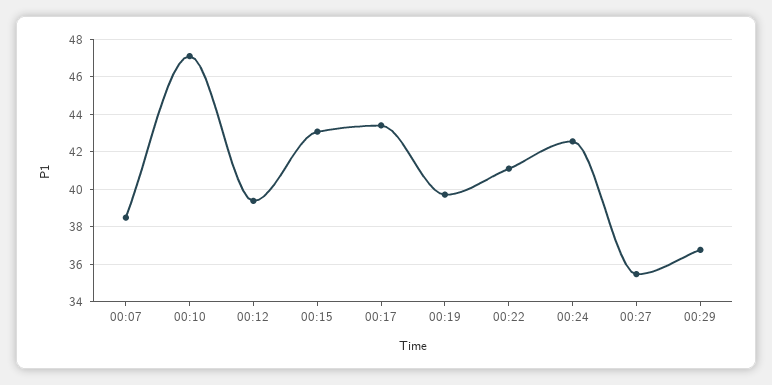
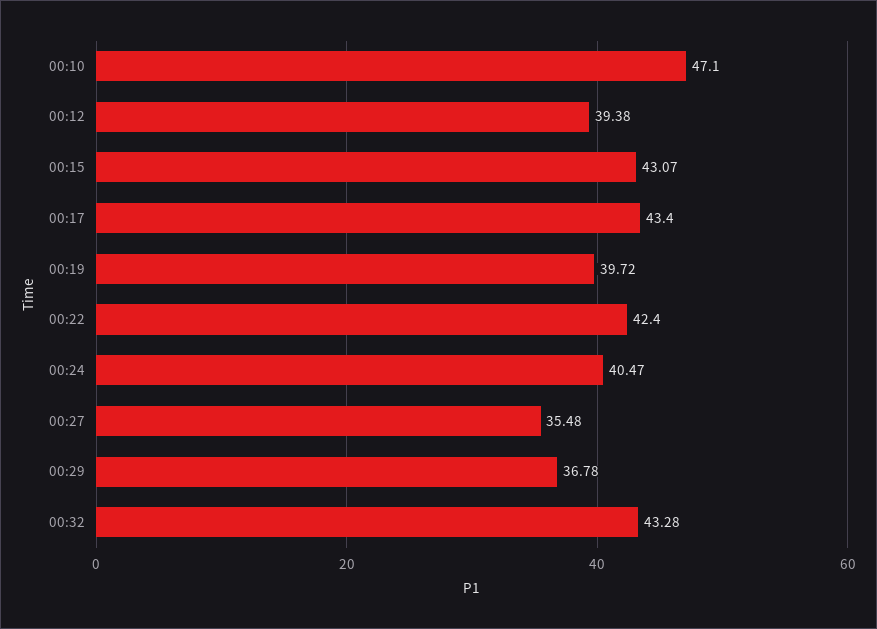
00:07: 38.5 -> none
00:22: 41 -> 42.4
00:24: 42.5 -> 40.47
00:32: none -> 43.28

